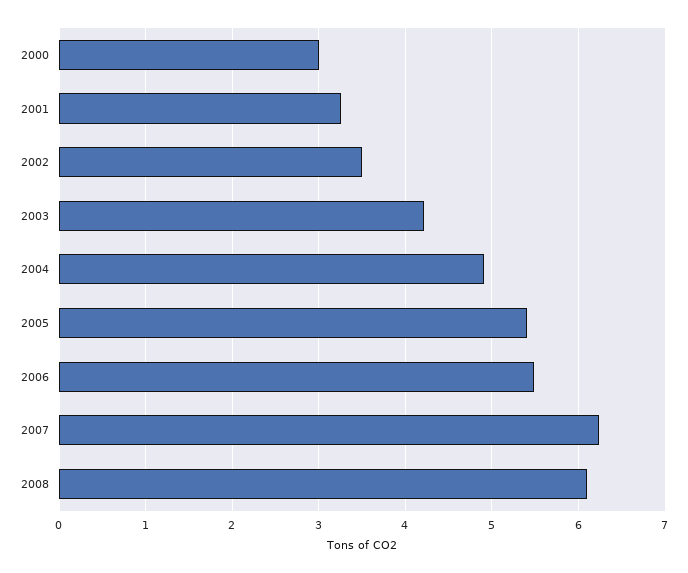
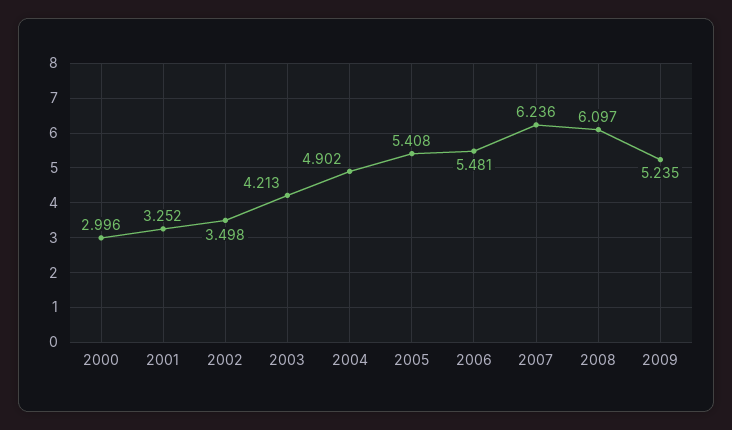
2009: none -> 5.235

